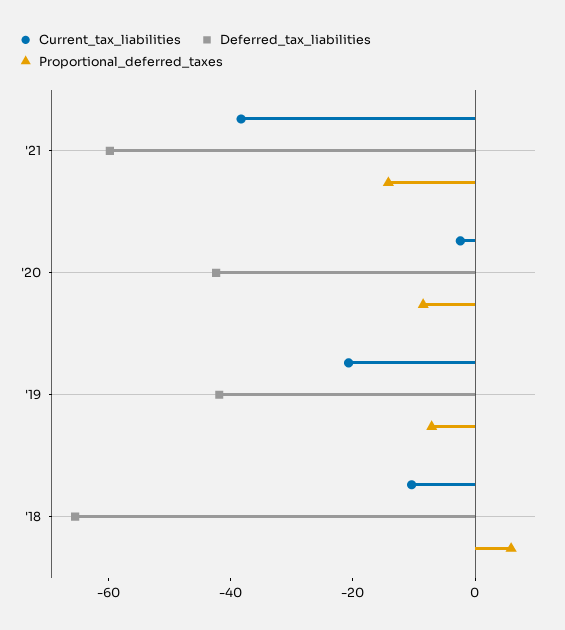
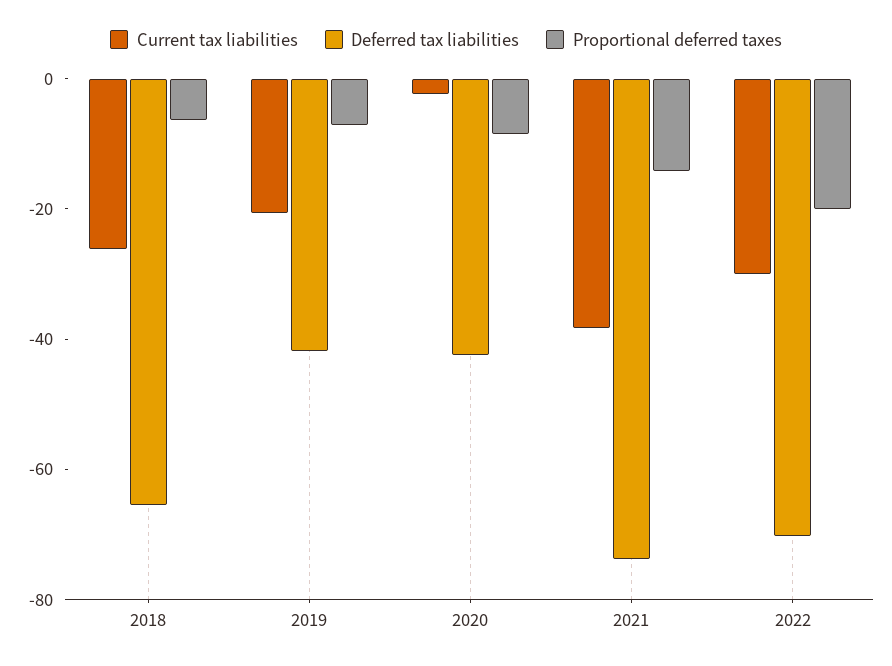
Deferred_tax_liabilities, '21: -60 -> -75
Current_tax_liabilities, '18: -10 -> -25
Proportional_deferred_taxes, '18: 5 -> -5
Current_tax_liabilities, 2022: none -> -30
Deferred_tax_liabilities, 2022: none -> -70
Proportional_deferred_taxes, 2022: none -> -20

